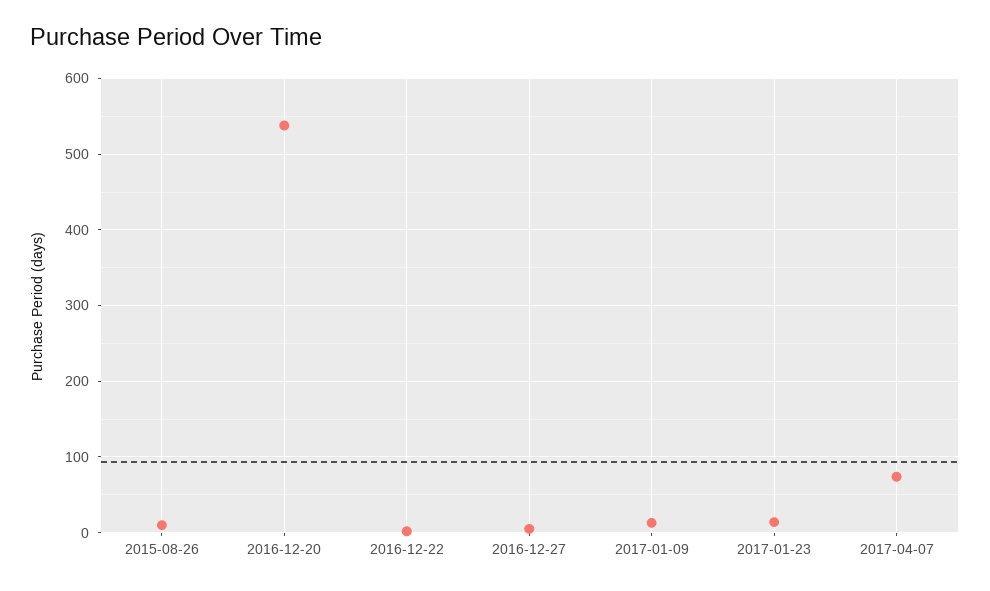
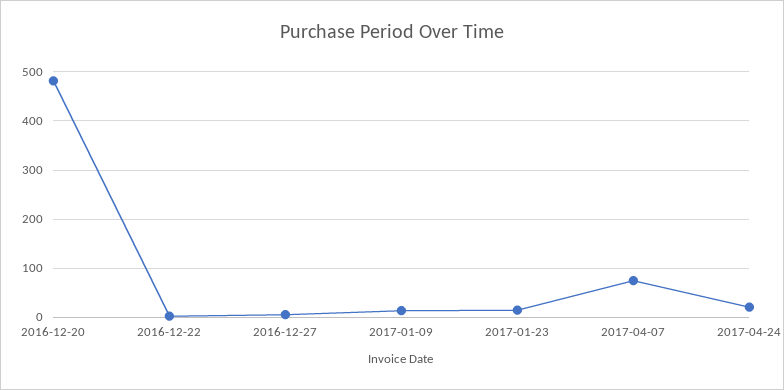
2015-08-26: 10 -> none
2016-12-20: 540 -> 480
2017-04-24: none -> 20

